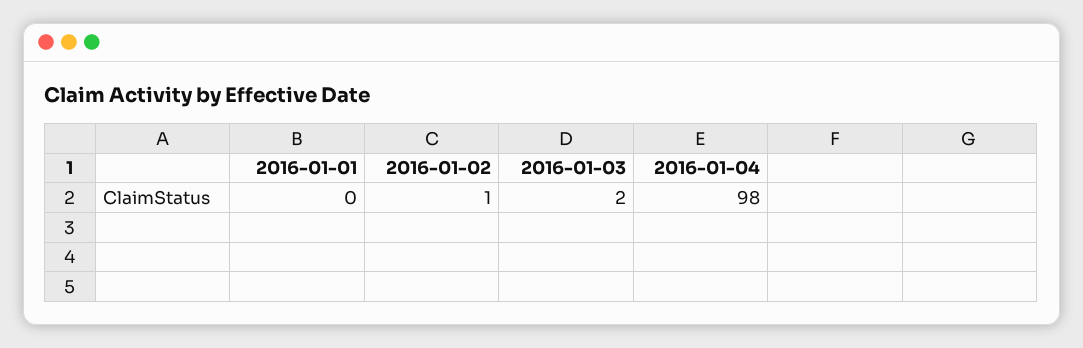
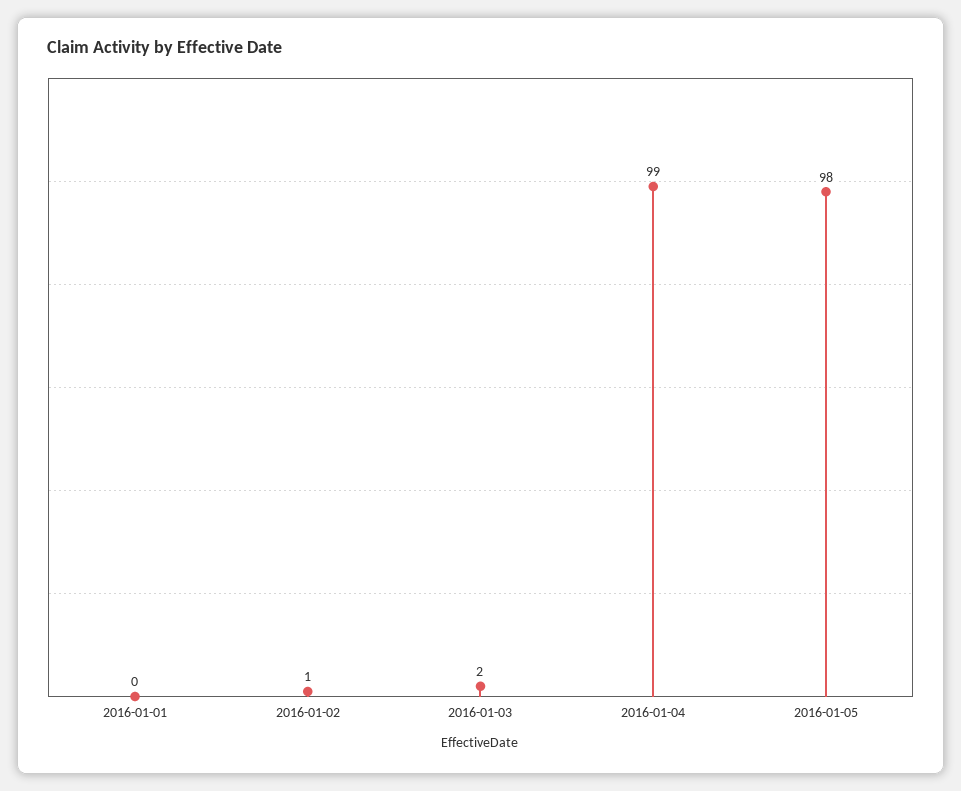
2016-01-04: 98 -> 99
2016-01-05: none -> 98

